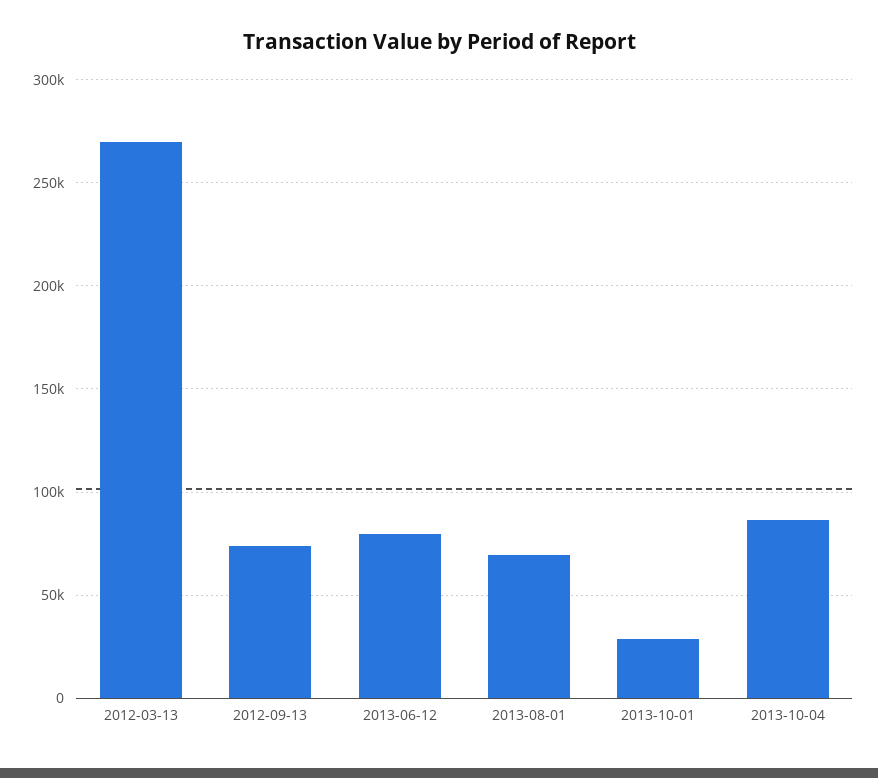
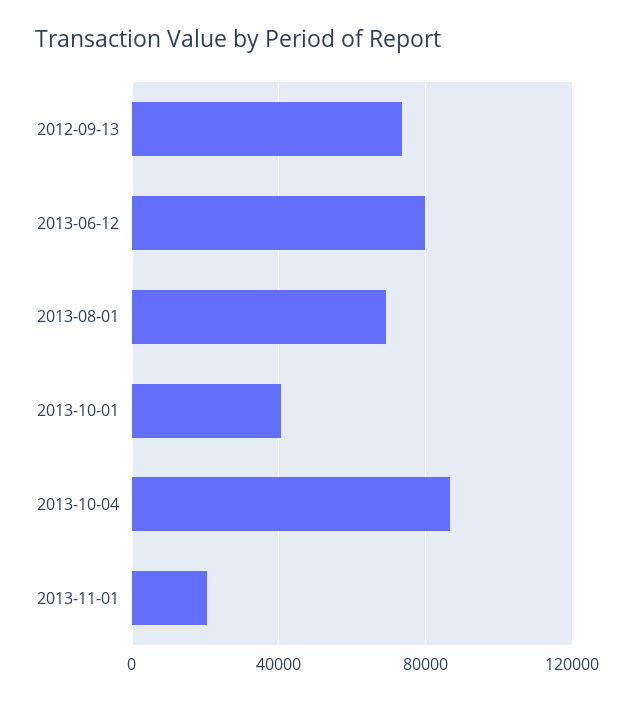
2012-03-13: 270000 -> none
2013-10-01: 30000 -> 40000
2013-11-01: none -> 20000

